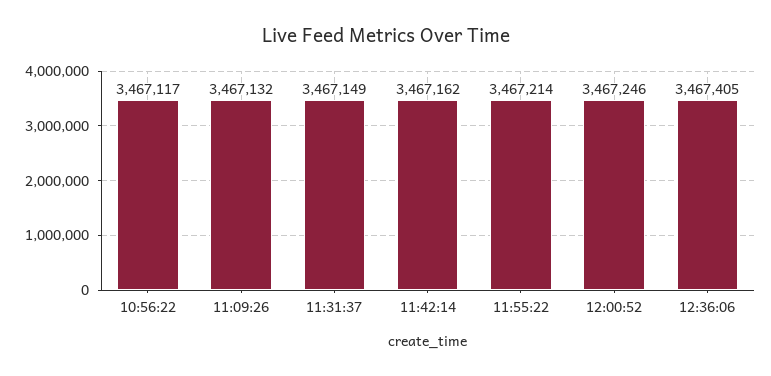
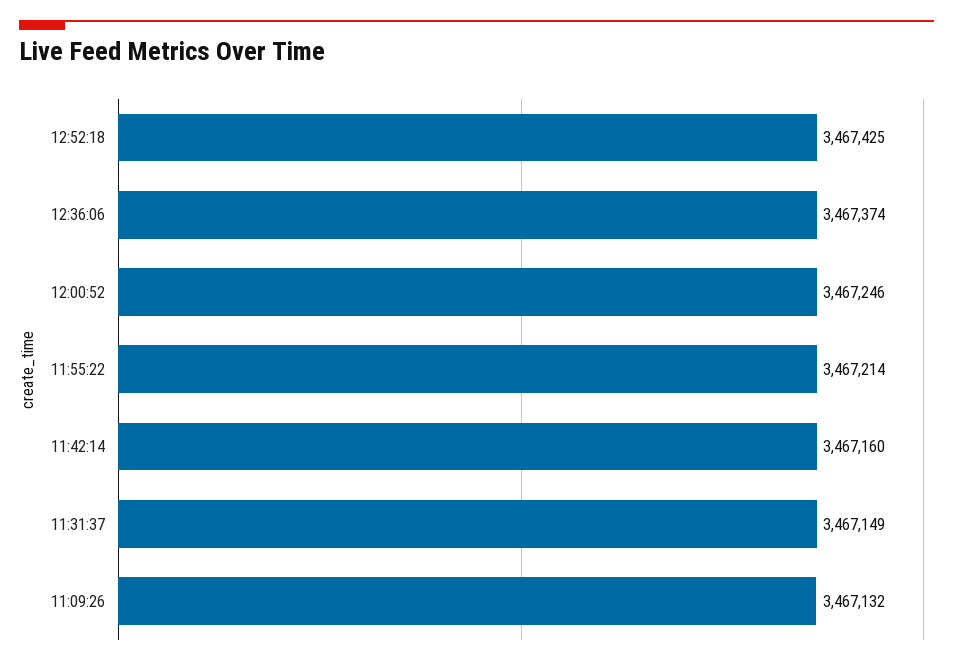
10:56:22: 3467117 -> none
11:42:14: 3467162 -> 3467160
12:36:06: 3467405 -> 3467374
12:52:18: none -> 3467425

